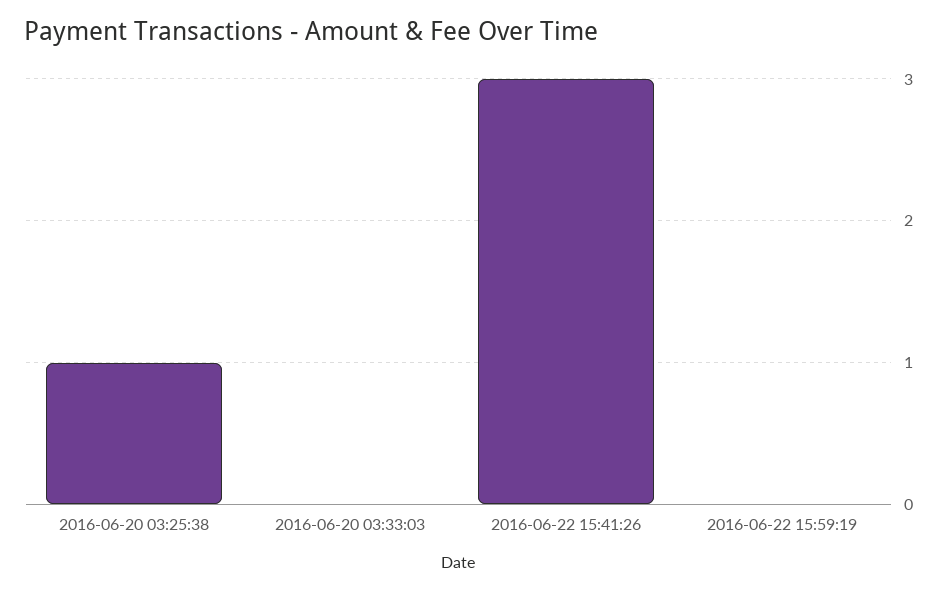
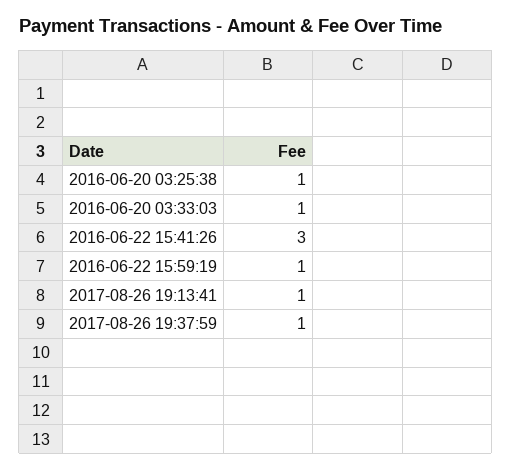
2016-06-20 03:33:03: 0 -> 1
2016-06-22 15:59:19: 0 -> 1
2017-08-26 19:13:41: none -> 1
2017-08-26 19:37:59: none -> 1

